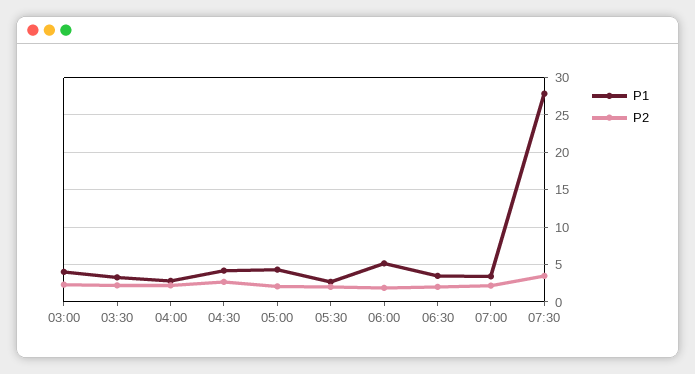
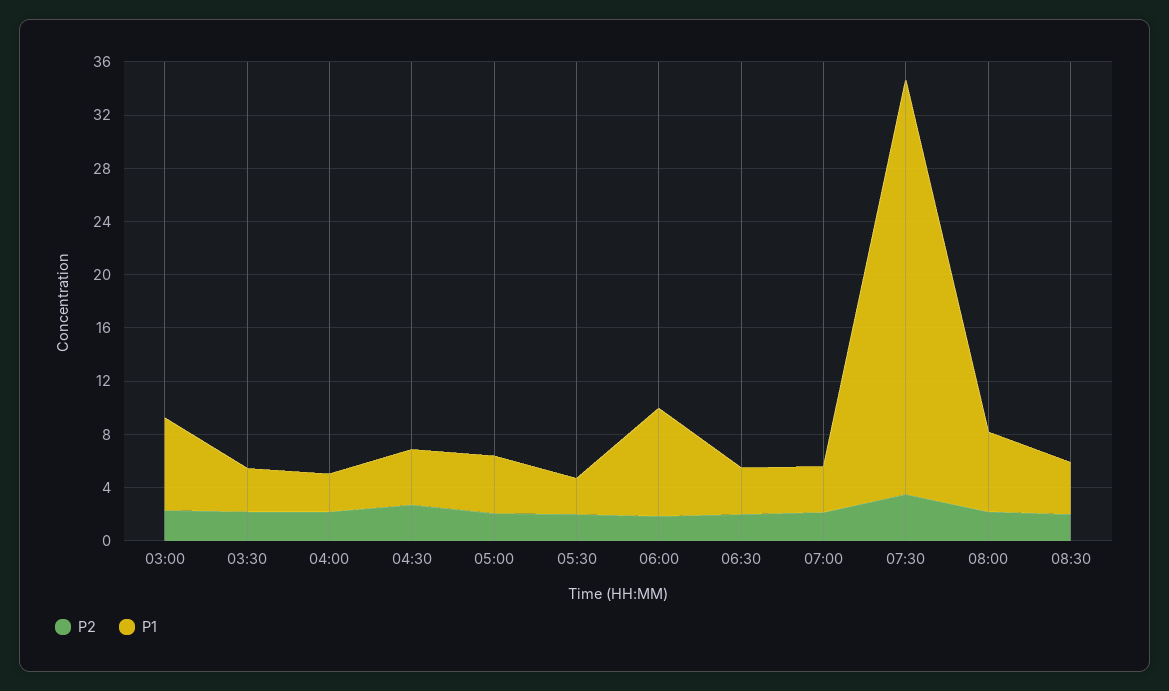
P1, 03:00: 4 -> 7
P1, 06:00: 5 -> 8
P1, 07:30: 28 -> 31
P2, 08:00: none -> 2
P1, 08:00: none -> 6
P2, 08:30: none -> 2
P1, 08:30: none -> 4

